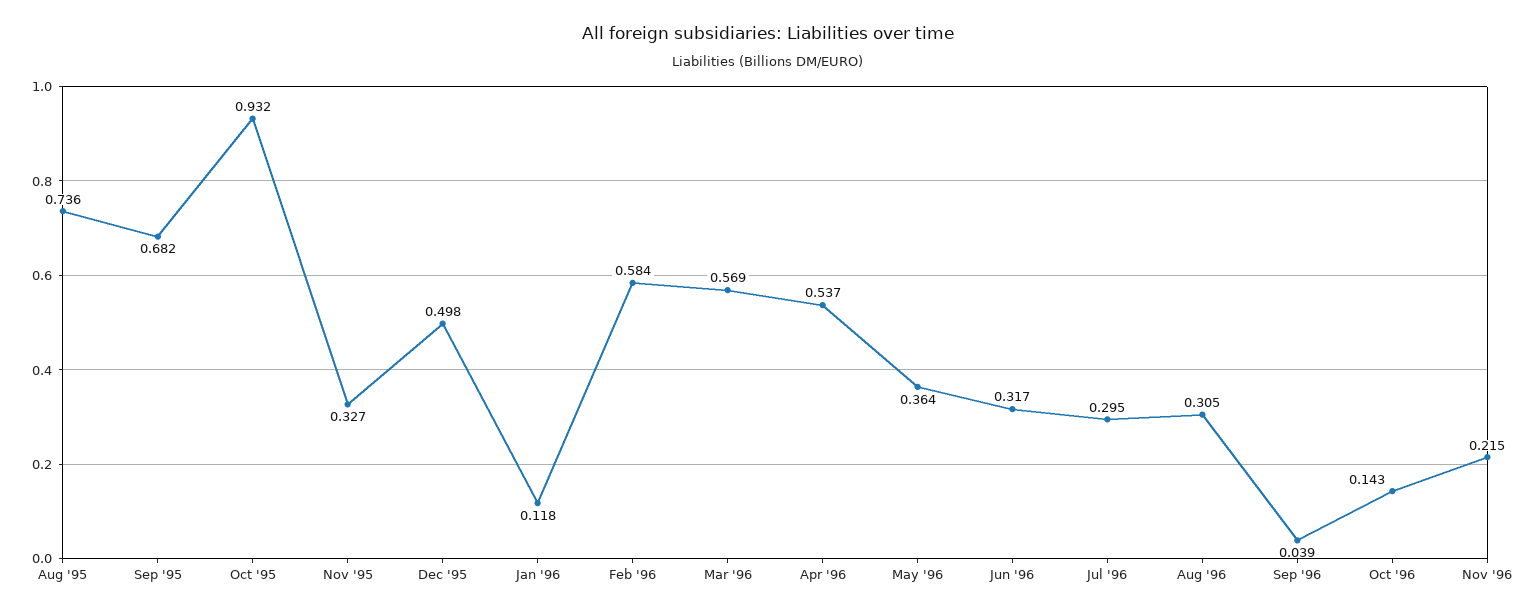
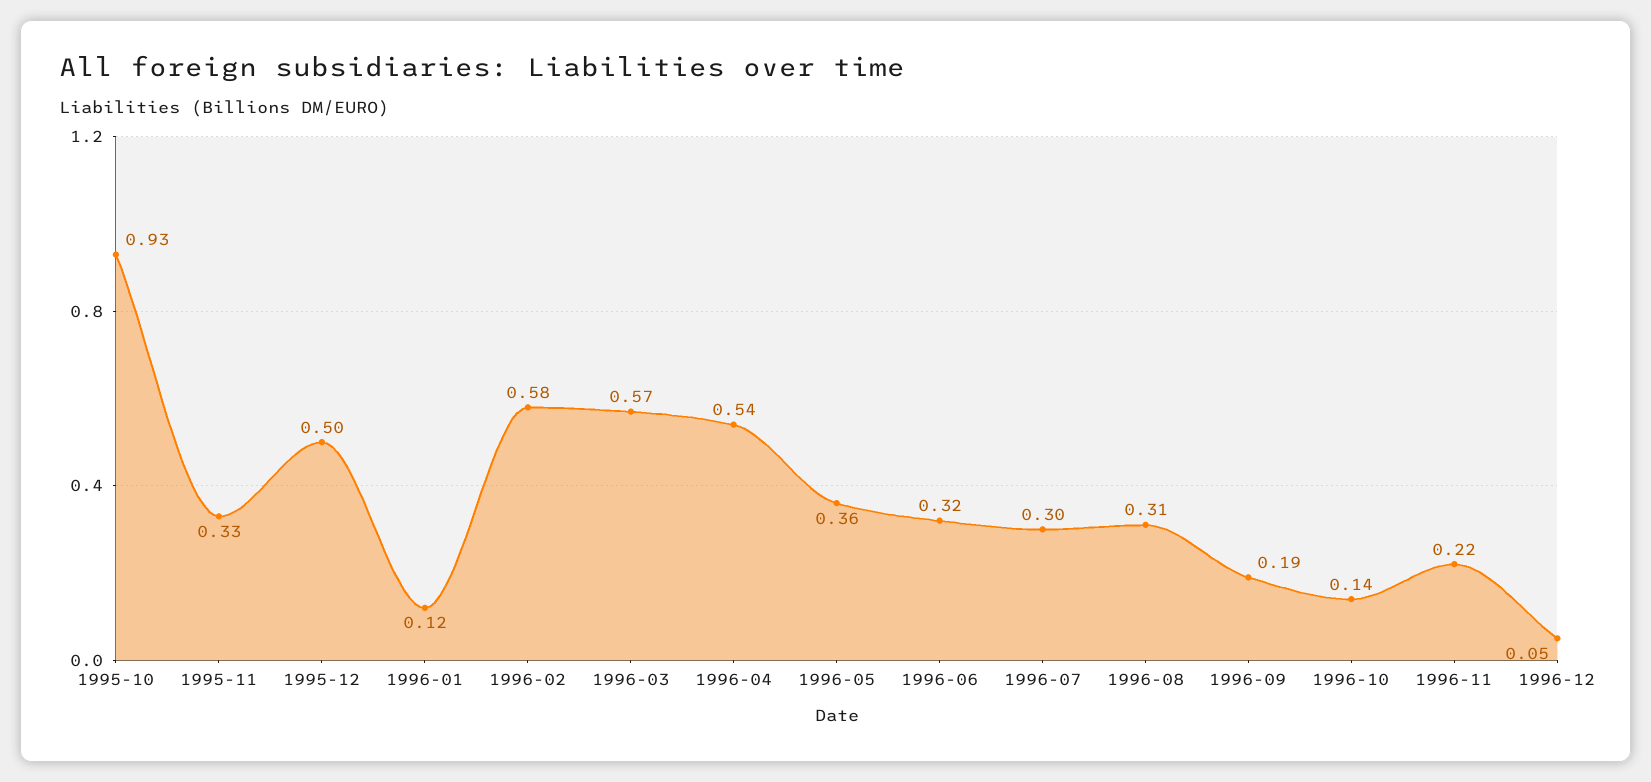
Aug '95: 0.736 -> none
Sep '95: 0.682 -> none
Sep '96: 0.039 -> 0.19
1996-12: none -> 0.05

